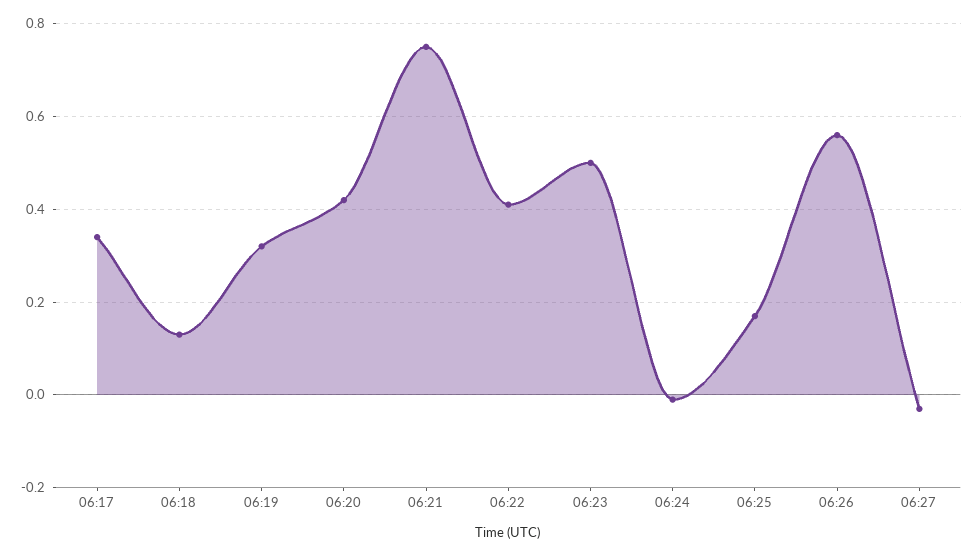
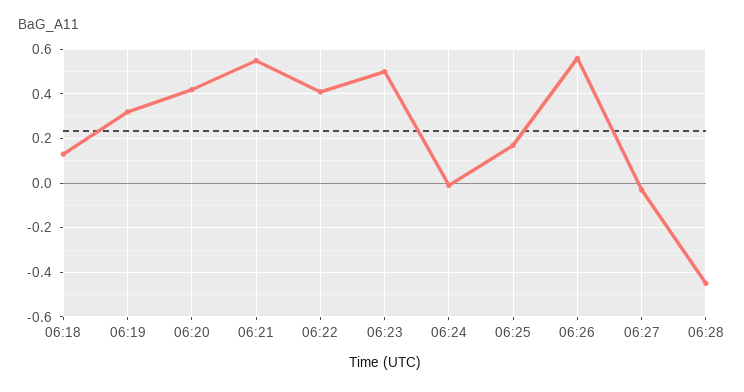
06:17: 0.35 -> none
06:21: 0.75 -> 0.55
06:28: none -> -0.45

